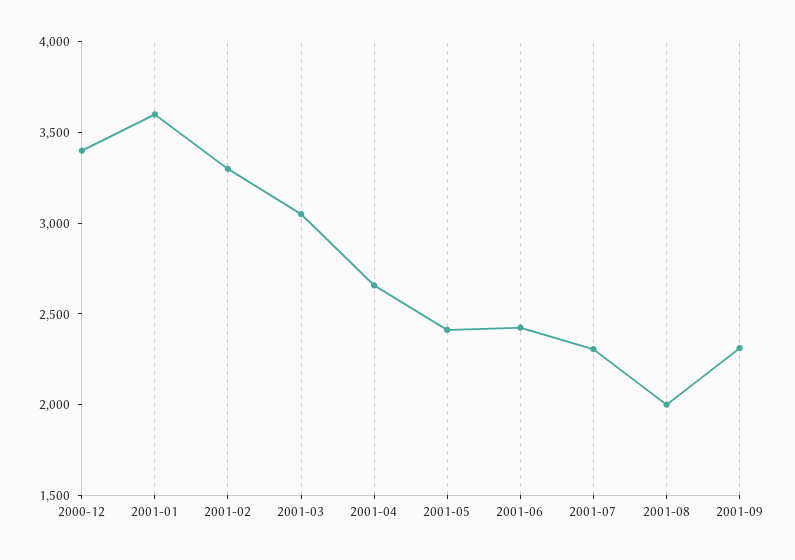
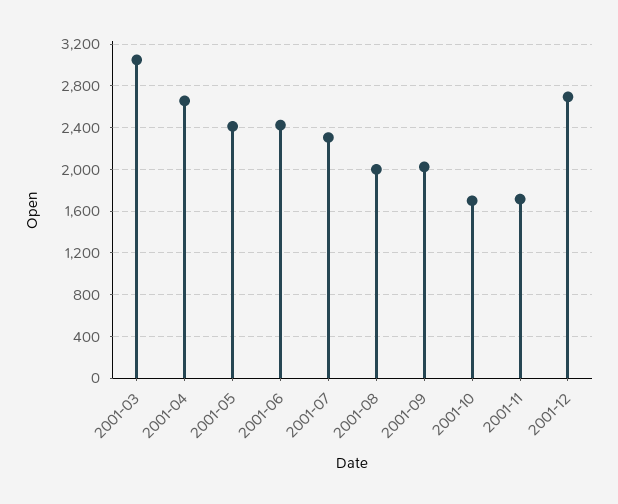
2000-12: 3400 -> none
2001-01: 3600 -> none
2001-02: 3300 -> none
2001-09: 2300 -> 2000
2001-10: none -> 1700
2001-11: none -> 1700
2001-12: none -> 2700

